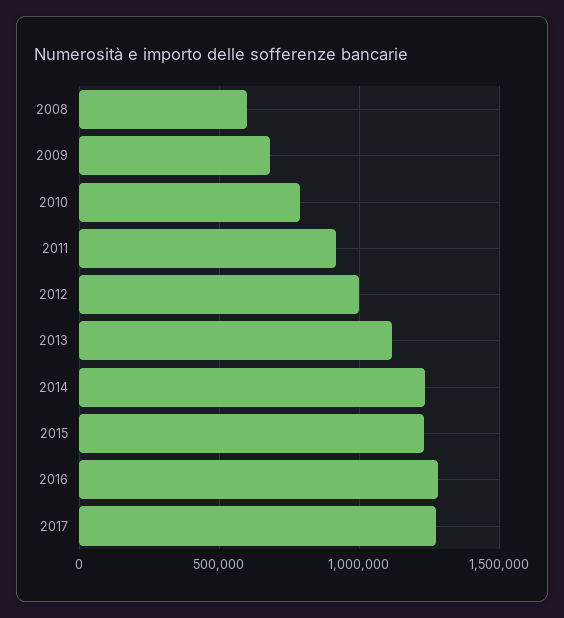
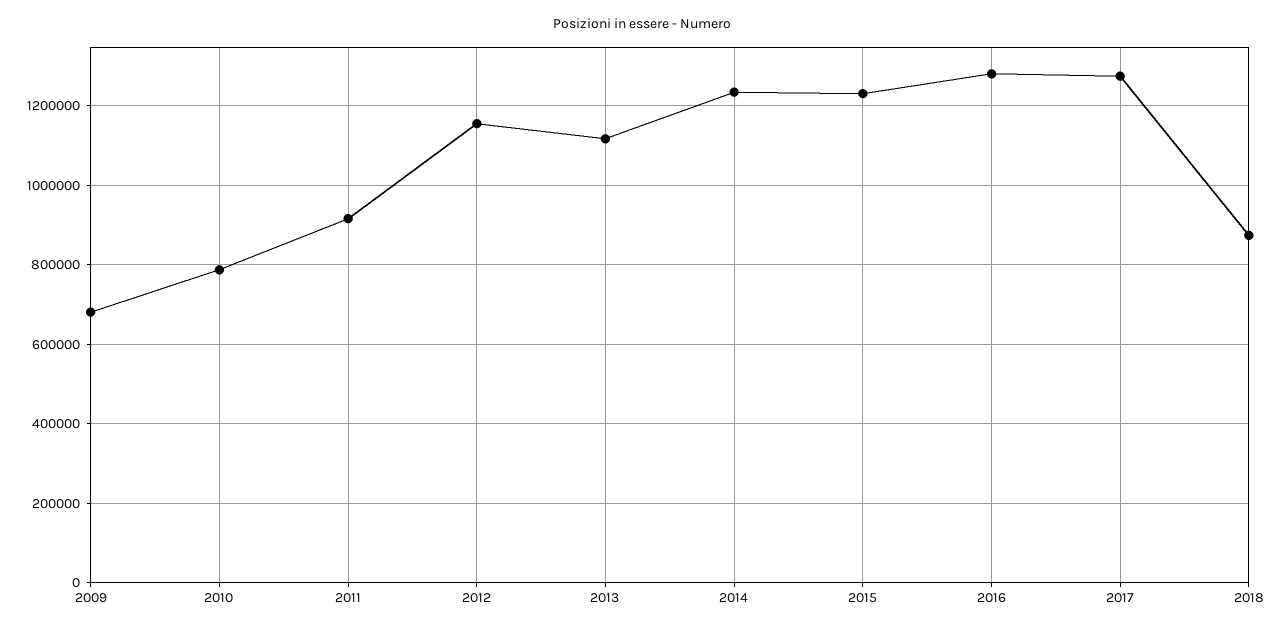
2008: 600000 -> none
2012: 1000000 -> 1160000
2018: none -> 880000

